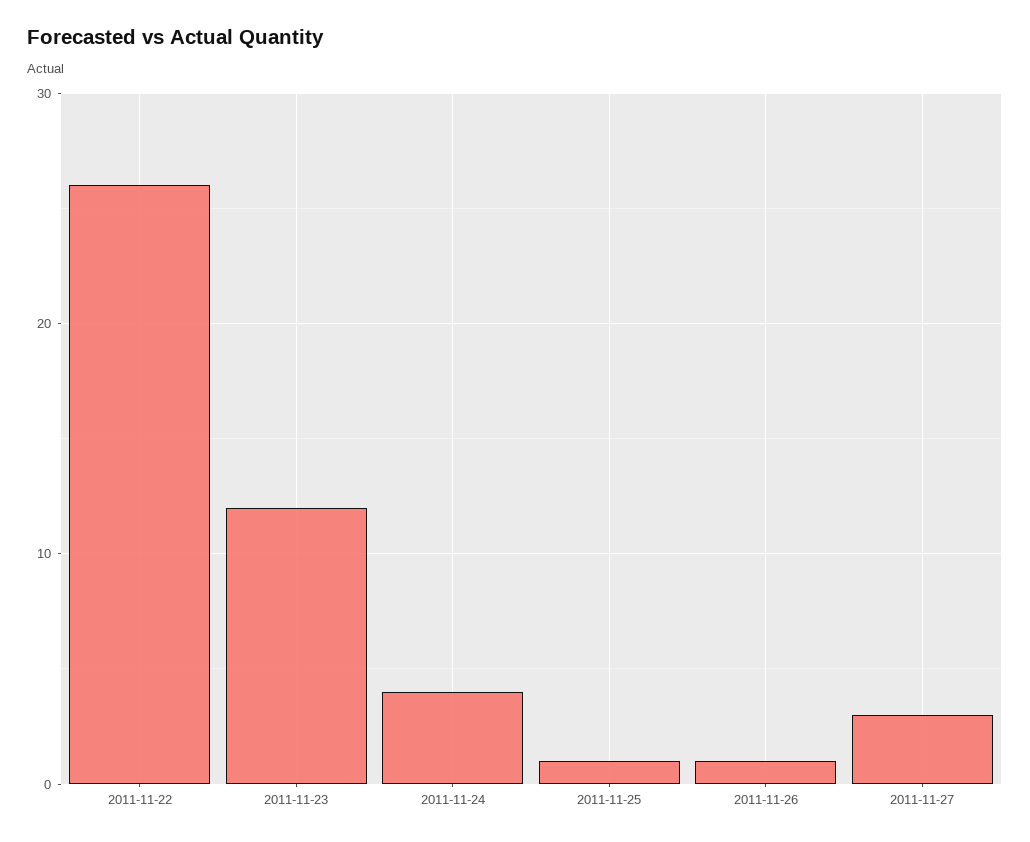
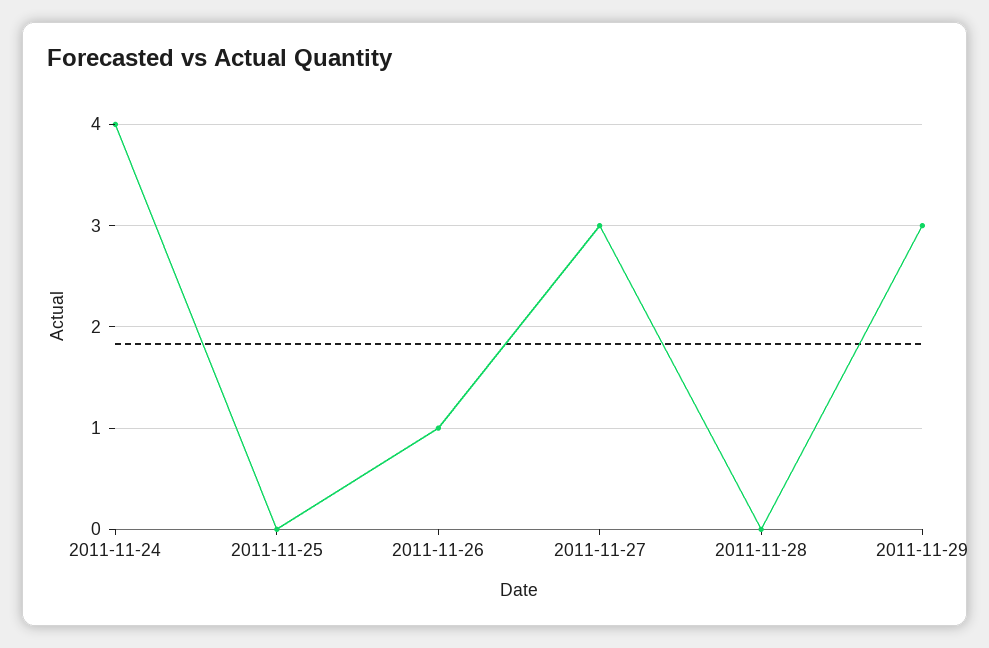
2011-11-22: 26 -> none
2011-11-23: 12 -> none
2011-11-25: 1 -> 0
2011-11-28: none -> 0
2011-11-29: none -> 3

